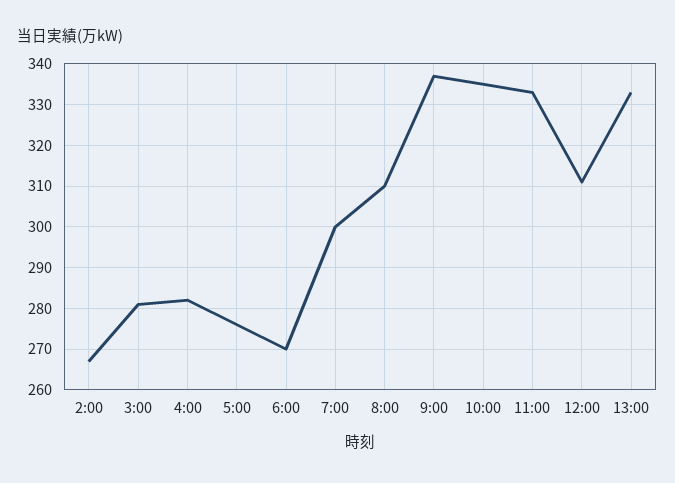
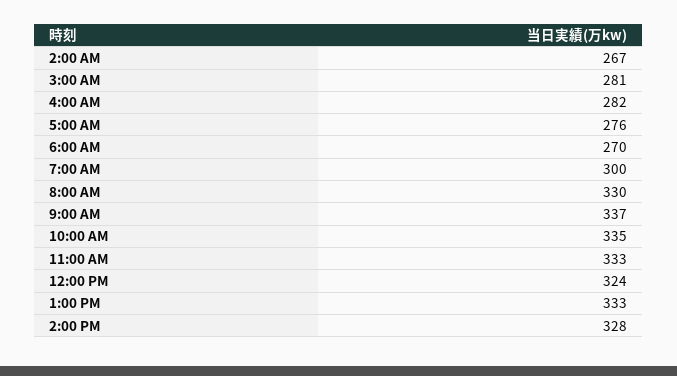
8:00: 310 -> 330
12:00: 310 -> 324
2:00 PM: none -> 328

